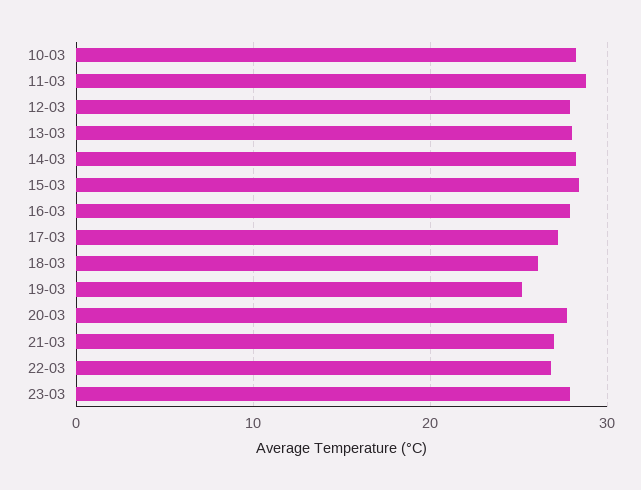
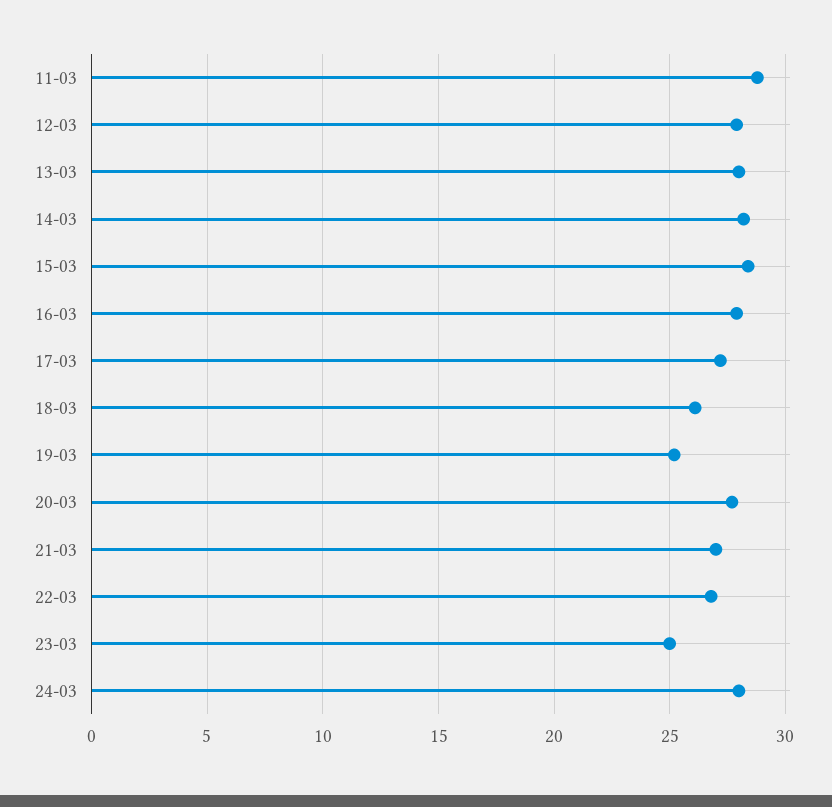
10-03: 28 -> none
23-03: 28 -> 25
24-03: none -> 28

